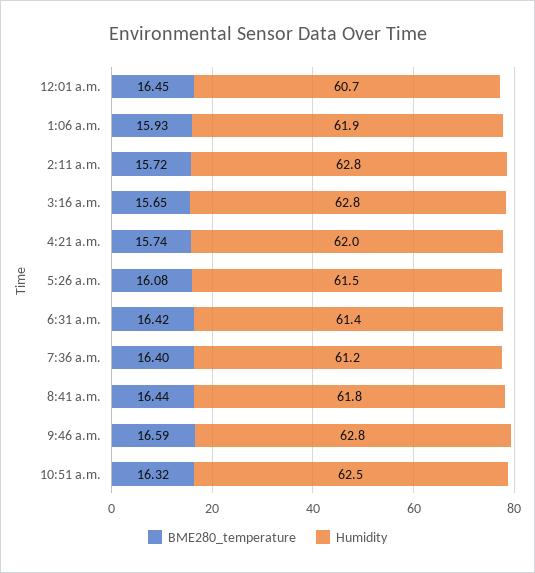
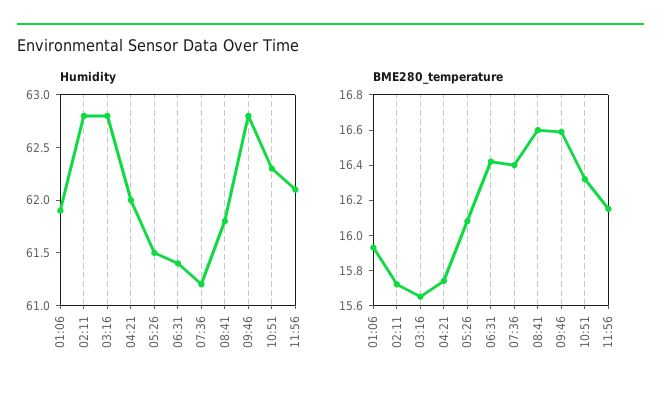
BME280_temperature, 12:01 a.m.: 16.45 -> none
Humidity, 12:01 a.m.: 60.7 -> none
BME280_temperature, 8:41 a.m.: 16.44 -> 16.6
Humidity, 10:51 a.m.: 62.5 -> 62.3
Humidity, 11:56: none -> 62.1
BME280_temperature, 11:56: none -> 16.15

